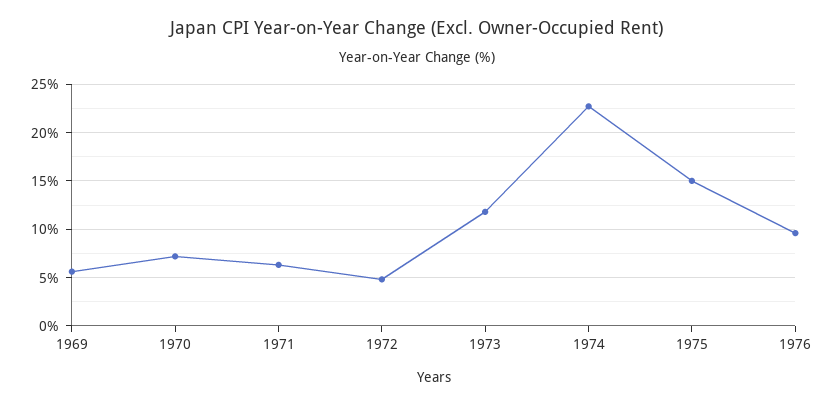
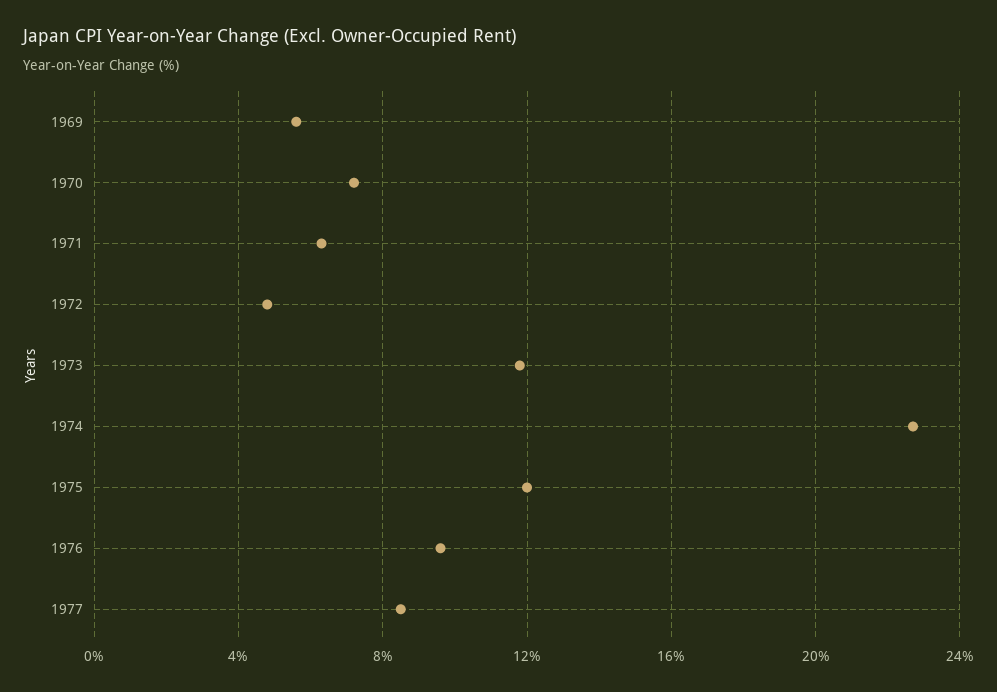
1975: 15 -> 12
1977: none -> 8.5

